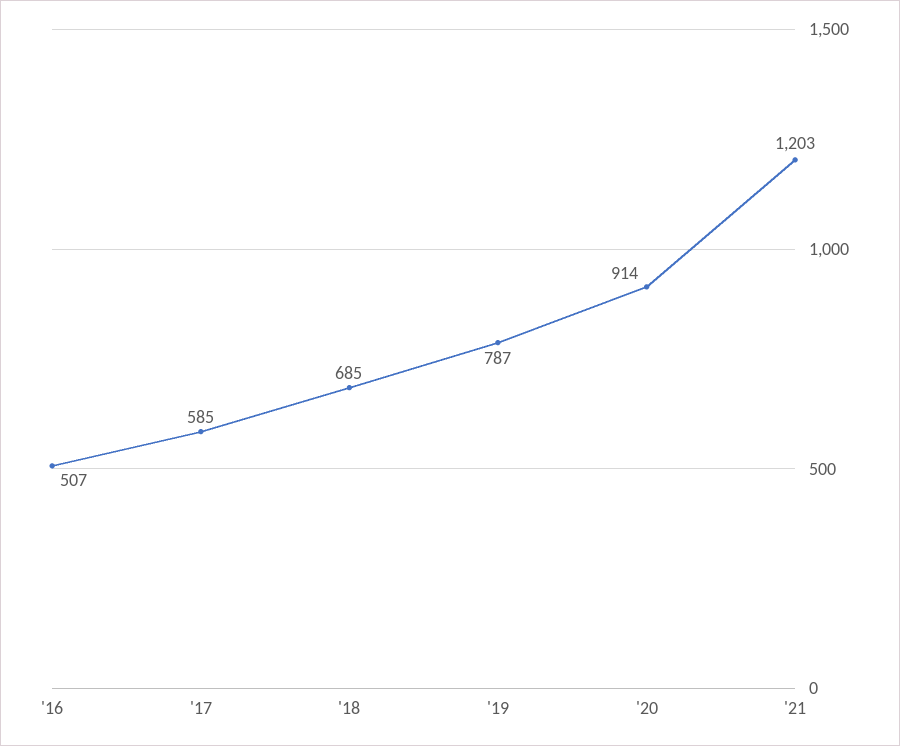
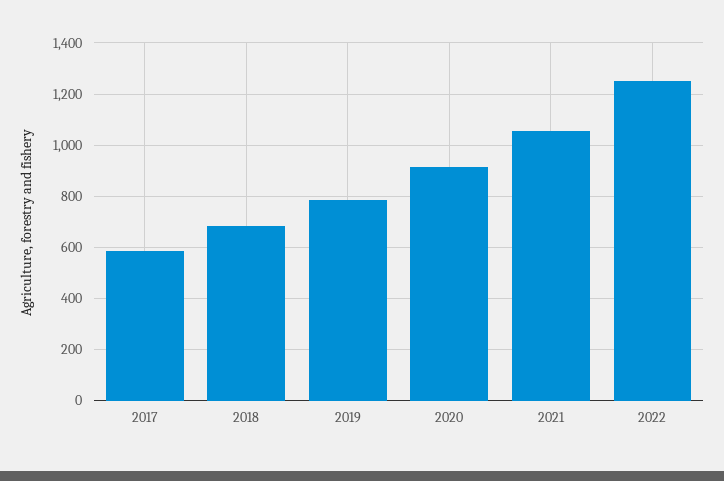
'16: 507 -> none
'21: 1203 -> 1050
2022: none -> 1250

